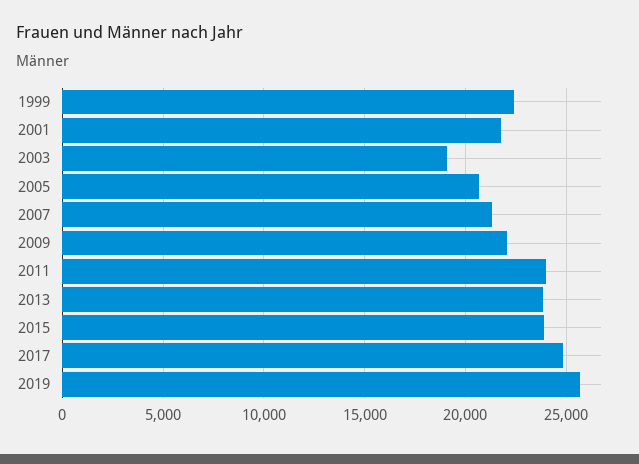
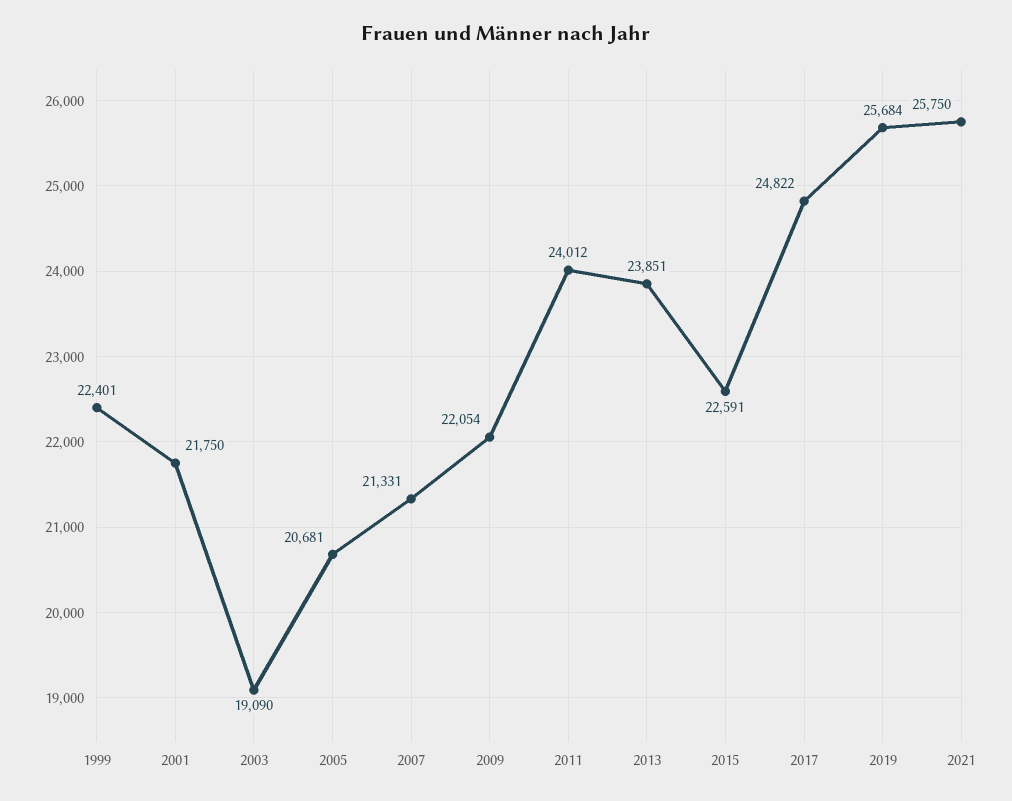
2015: 24000 -> 22591
2021: none -> 25750

